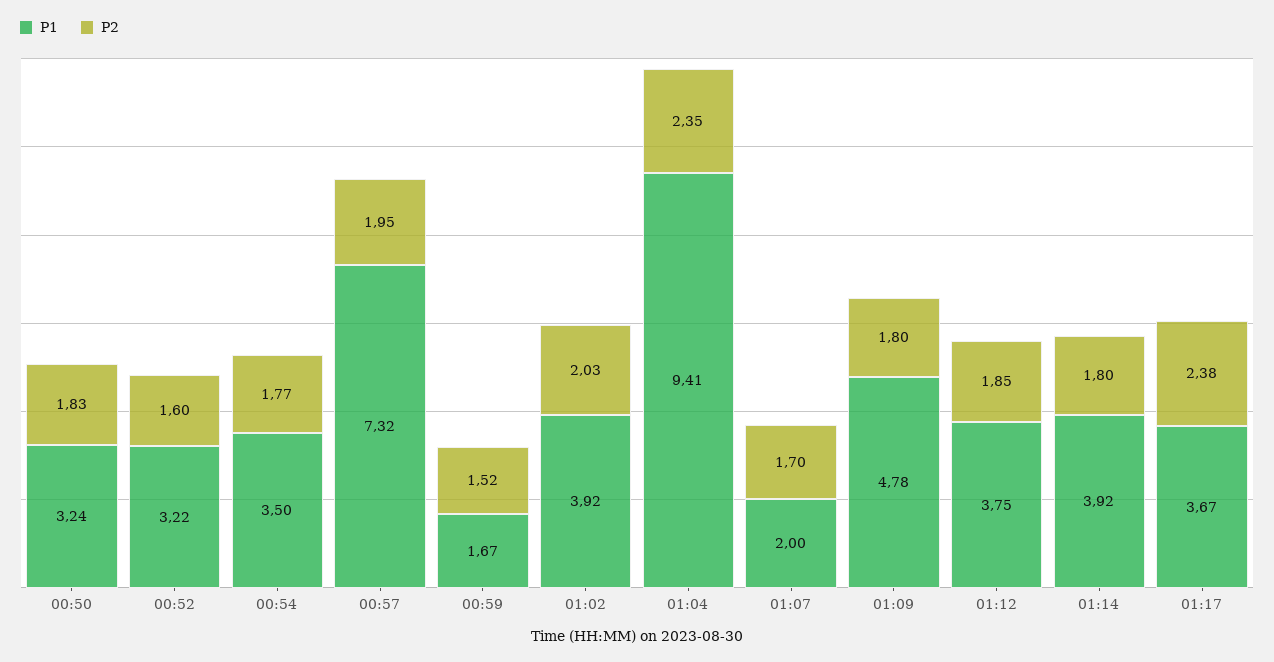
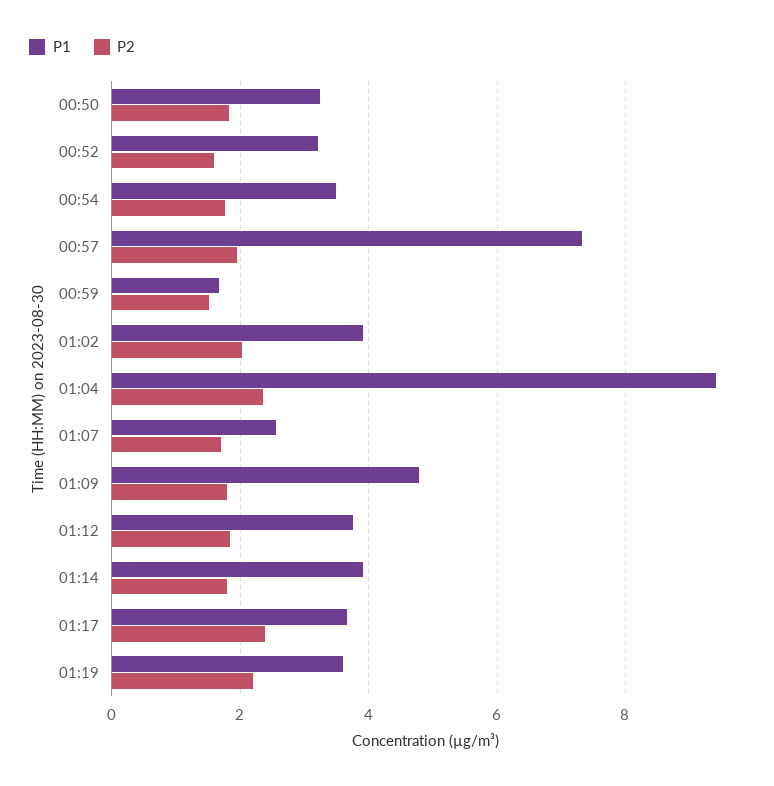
P1, 01:07: 2 -> 2.6
P1, 01:19: none -> 3.6
P2, 01:19: none -> 2.2

